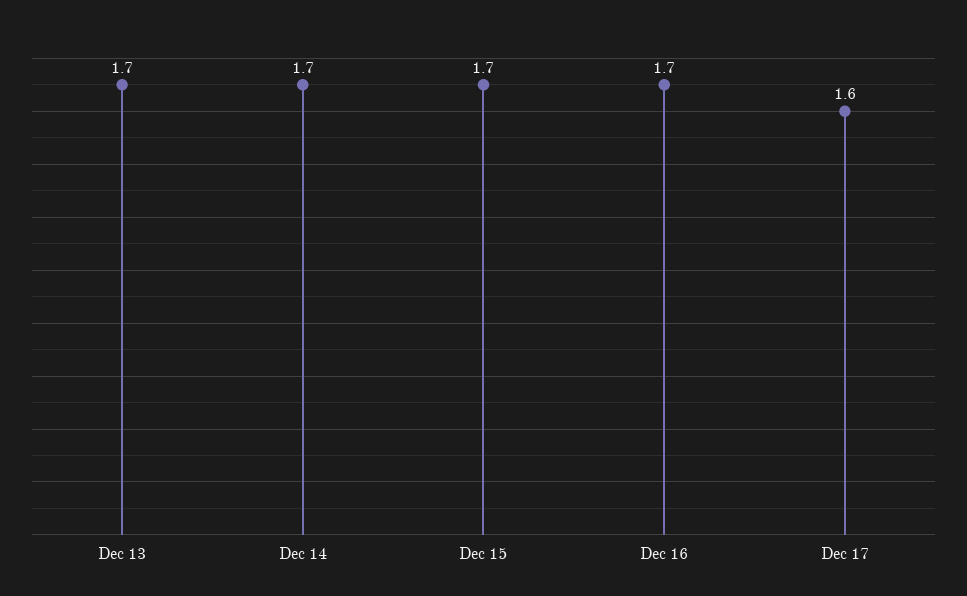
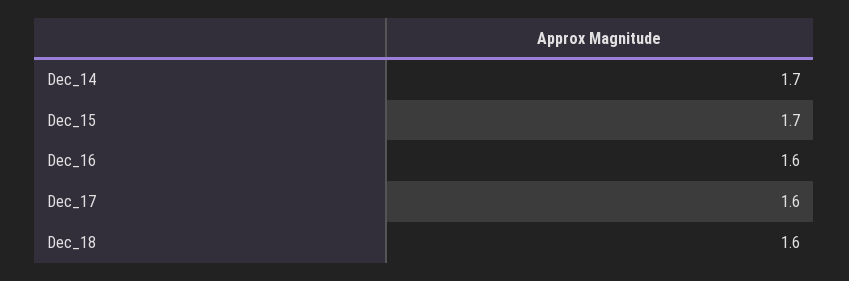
Dec 13: 1.7 -> none
Dec 16: 1.7 -> 1.6
Dec_18: none -> 1.6

